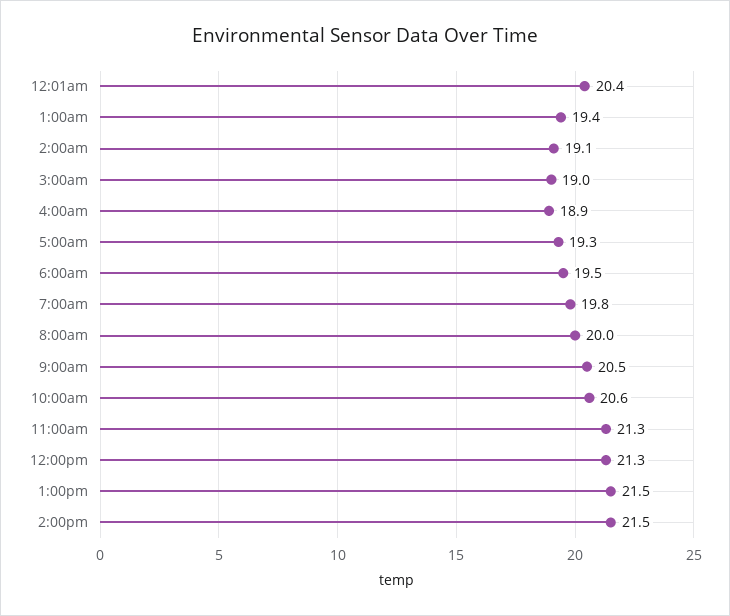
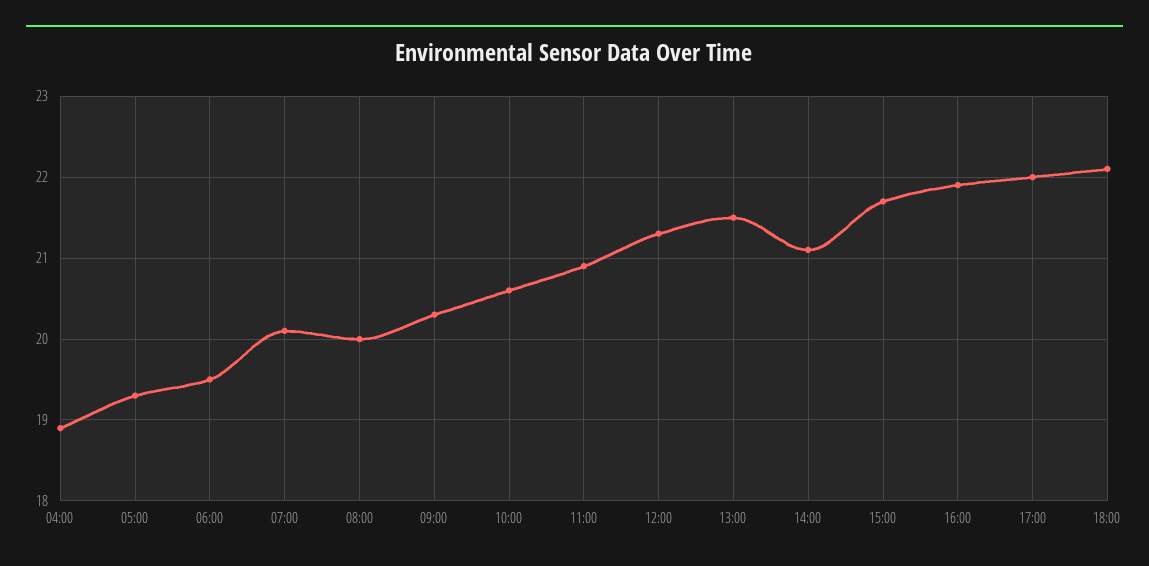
12:01am: 20.4 -> none
1:00am: 19.4 -> none
2:00am: 19.1 -> none
3:00am: 19 -> none
7:00am: 19.8 -> 20.1
9:00am: 20.5 -> 20.3
11:00am: 21.3 -> 20.9
2:00pm: 21.5 -> 21.1
15:00: none -> 21.7
16:00: none -> 21.9
17:00: none -> 22
18:00: none -> 22.1

